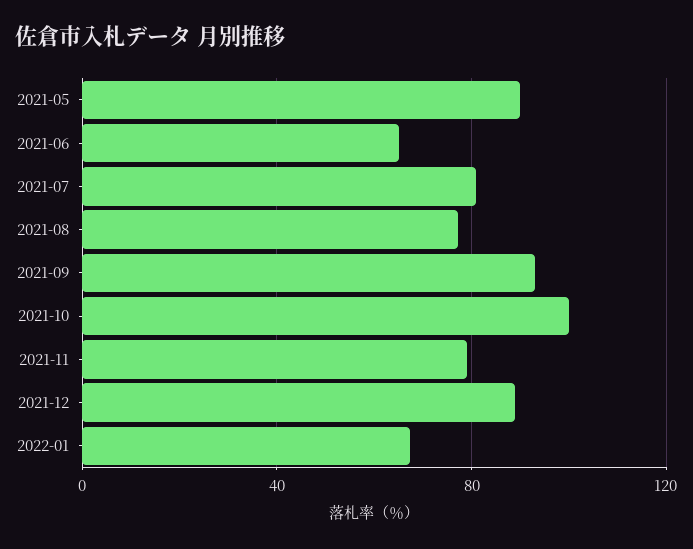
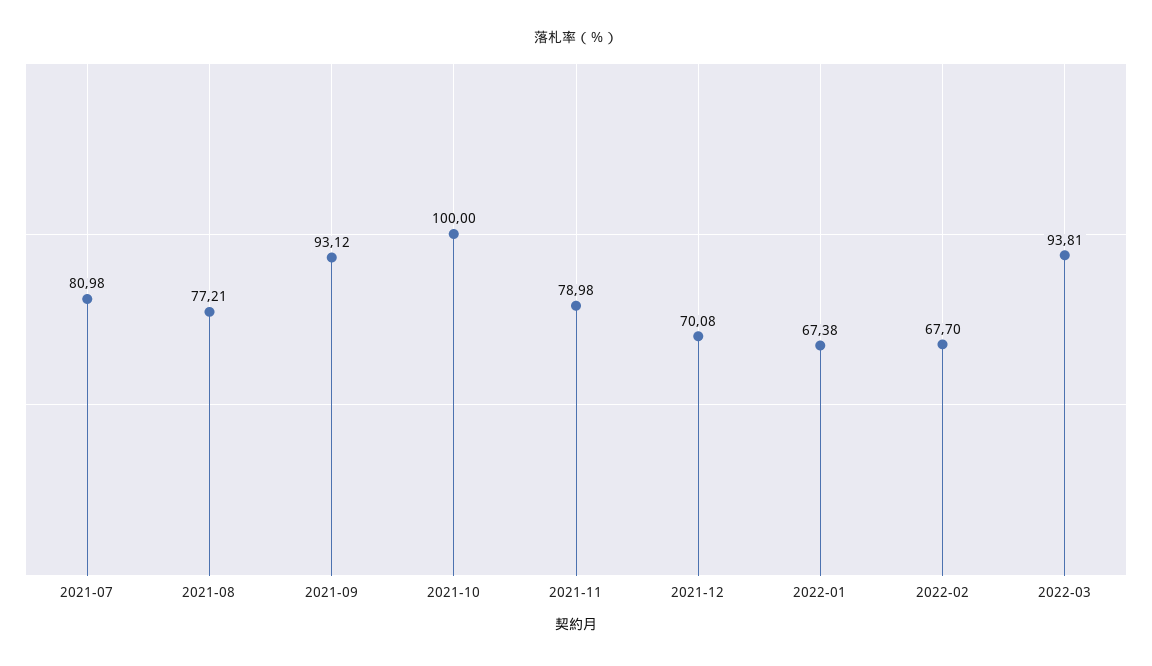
2021-05: 90 -> none
2021-06: 65 -> none
2021-12: 90 -> 70.08
2022-02: none -> 67.7
2022-03: none -> 93.81

